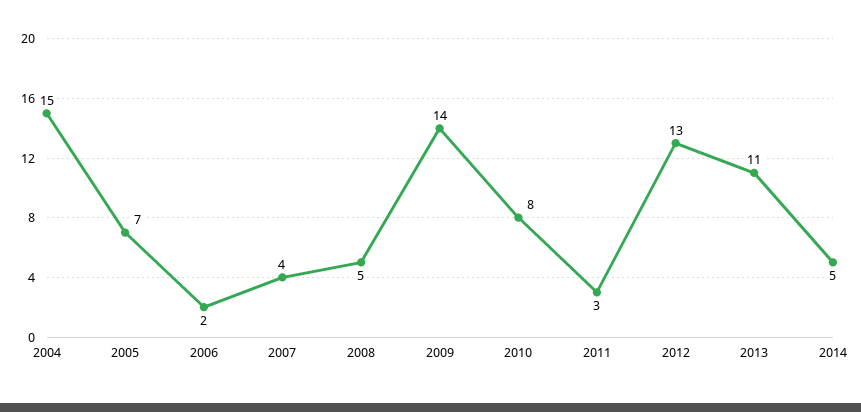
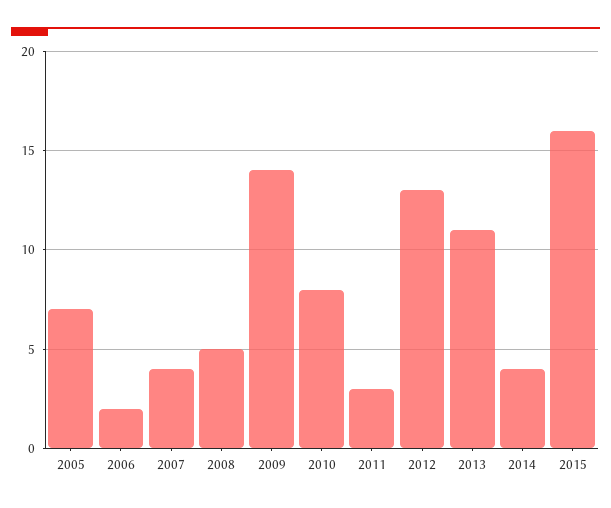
2004: 15 -> none
2014: 5 -> 4
2015: none -> 16

